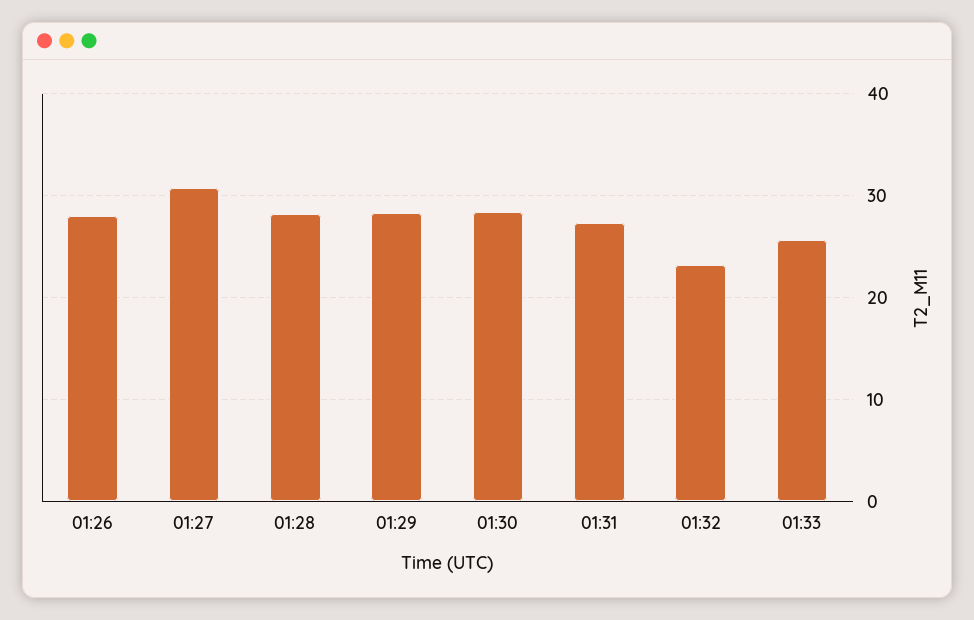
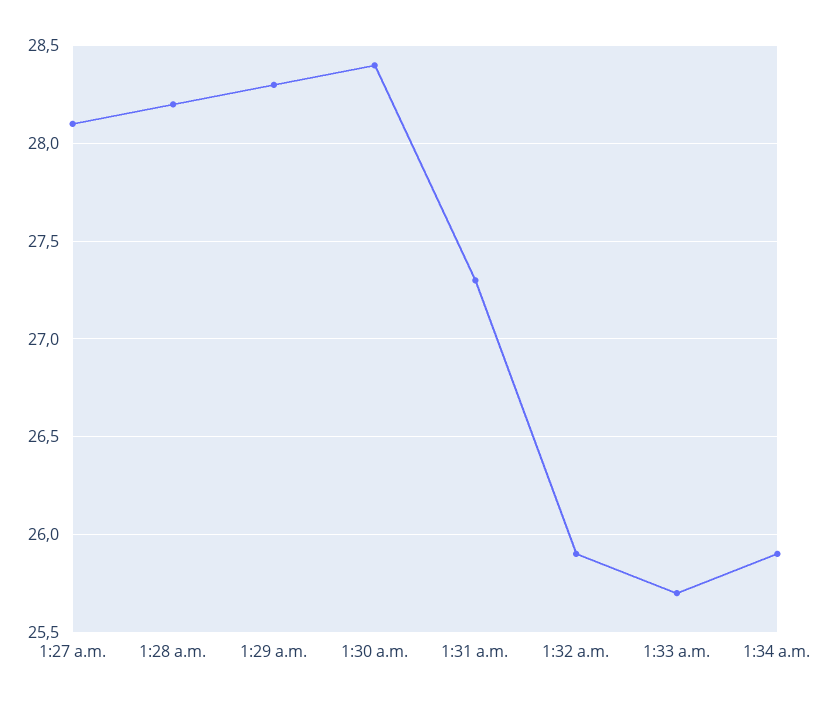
01:26: 28 -> none
01:27: 31 -> 28.1
01:32: 23 -> 25.9
1:34 a.m.: none -> 25.9

